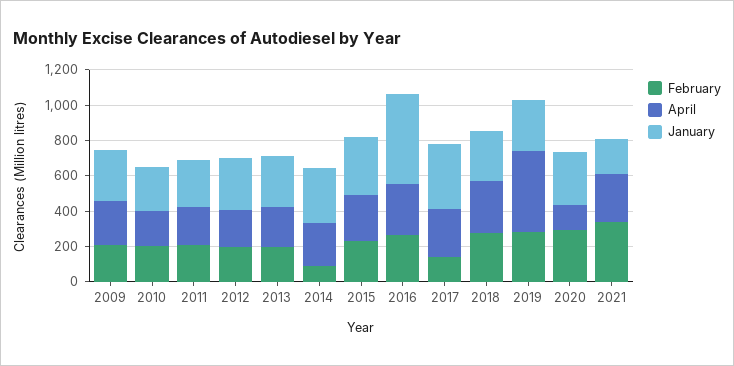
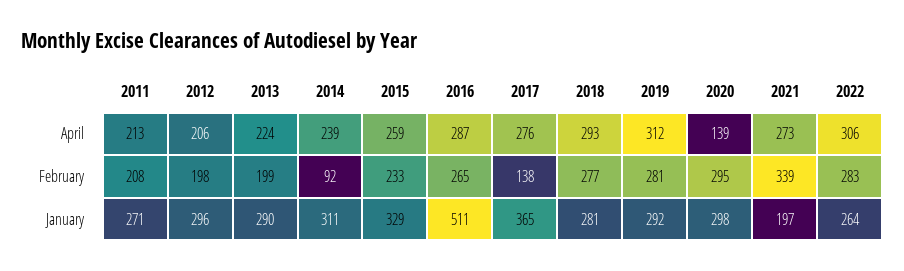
February, 2009: 200 -> none
April, 2009: 250 -> none
January, 2009: 300 -> none
February, 2010: 200 -> none
April, 2010: 200 -> none
January, 2010: 250 -> none
April, 2019: 450 -> 312
April, 2022: none -> 306
February, 2022: none -> 283
January, 2022: none -> 264

